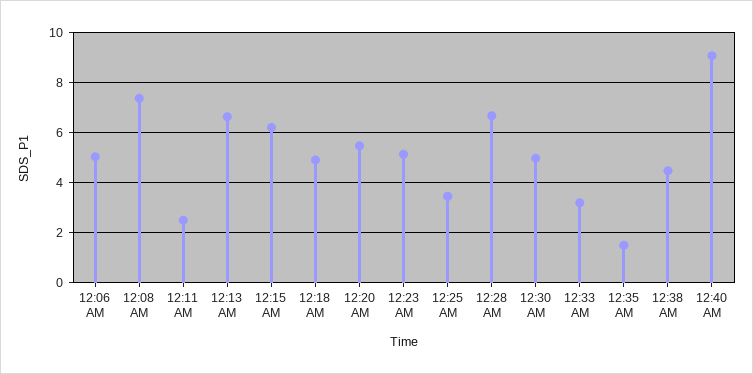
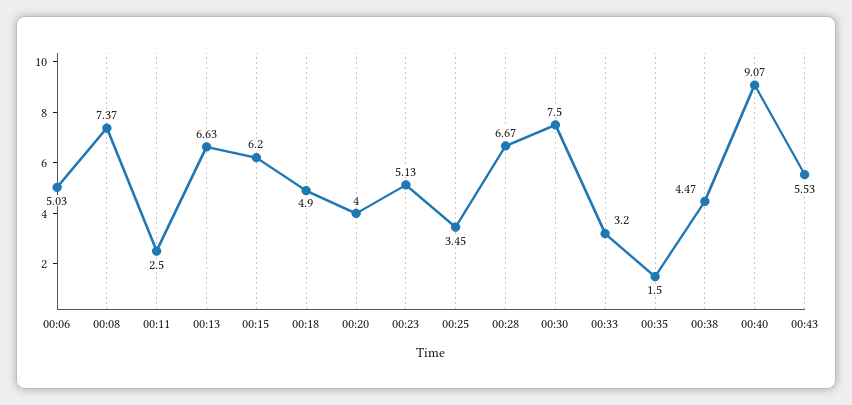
12:20 AM: 5.5 -> 4
12:30 AM: 5 -> 7.5
00:43: none -> 5.53

